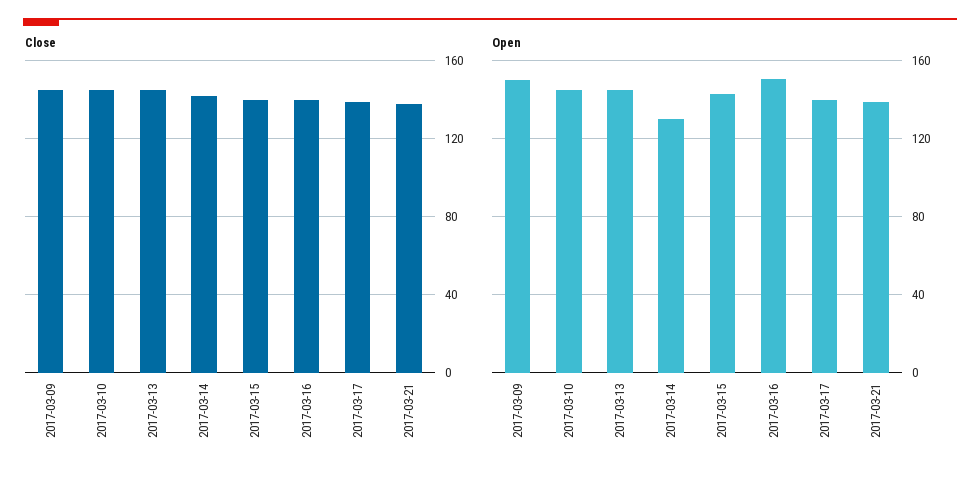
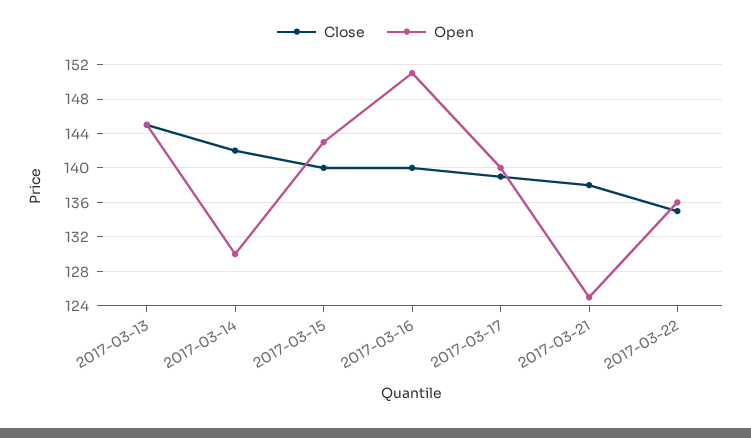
Close, 2017-03-09: 145 -> none
Close, 2017-03-10: 145 -> none
Open, 2017-03-09: 150 -> none
Open, 2017-03-10: 145 -> none
Open, 2017-03-21: 140 -> 125
Close, 2017-03-22: none -> 135
Open, 2017-03-22: none -> 136

